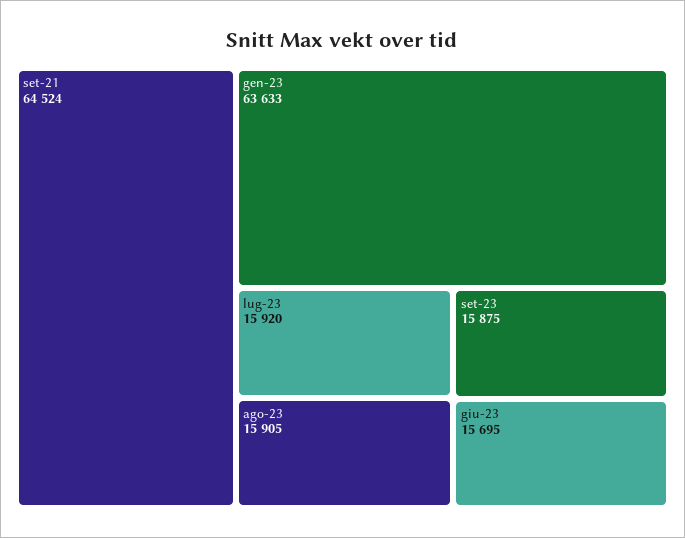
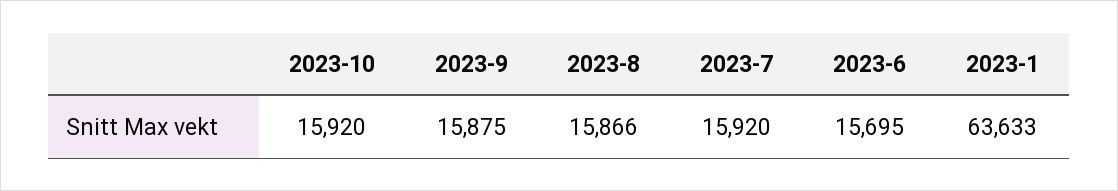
set-21: 64524 -> none
ago-23: 15905 -> 15866
2023-10: none -> 15920

